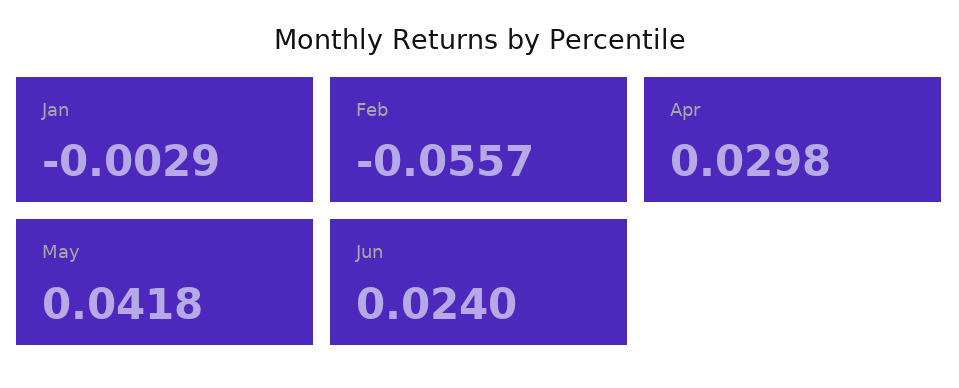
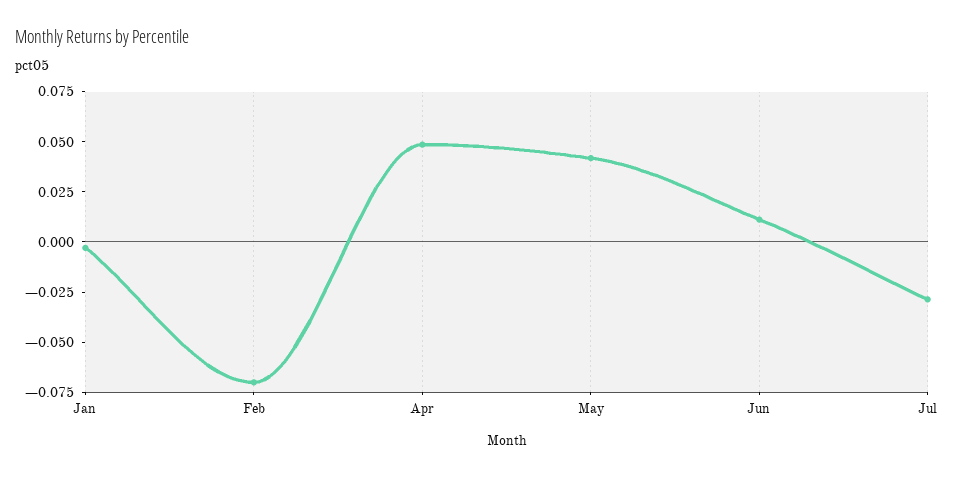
Feb: -0.0557 -> -0.07
Apr: 0.0298 -> 0.05
Jun: 0.024 -> 0.01
Jul: none -> -0.03

